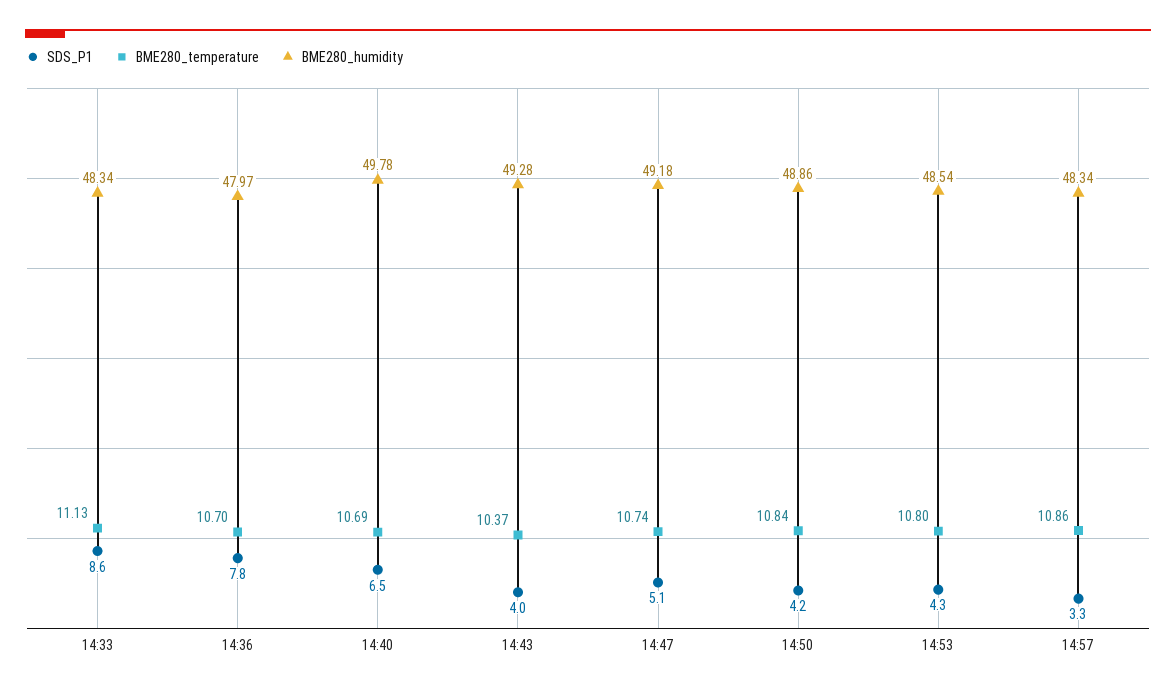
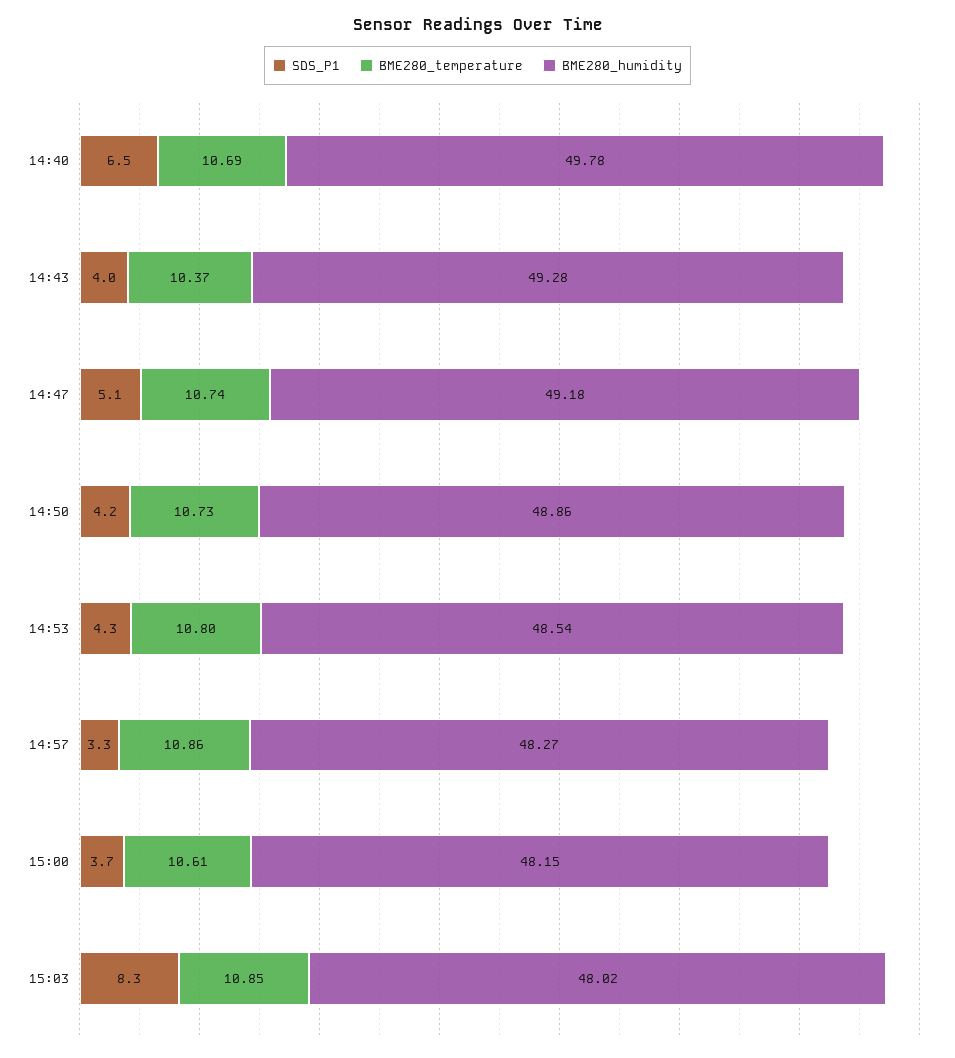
SDS_P1, 14:33: 8.6 -> none
BME280_temperature, 14:33: 11.13 -> none
BME280_humidity, 14:33: 48.34 -> none
SDS_P1, 14:36: 7.8 -> none
BME280_temperature, 14:36: 10.7 -> none
BME280_humidity, 14:36: 47.97 -> none
BME280_temperature, 14:50: 10.84 -> 10.73
BME280_humidity, 14:57: 48.34 -> 48.27
SDS_P1, 15:00: none -> 3.7
BME280_temperature, 15:00: none -> 10.61
BME280_humidity, 15:00: none -> 48.15
SDS_P1, 15:03: none -> 8.3
BME280_temperature, 15:03: none -> 10.85
BME280_humidity, 15:03: none -> 48.02

